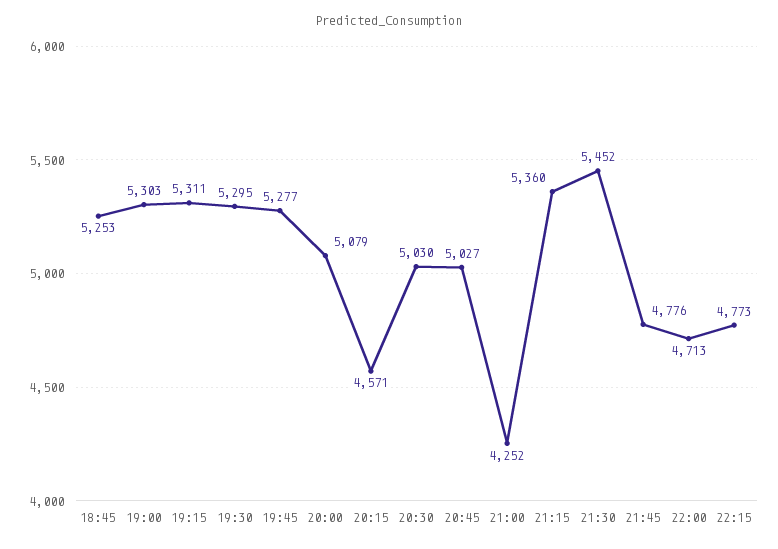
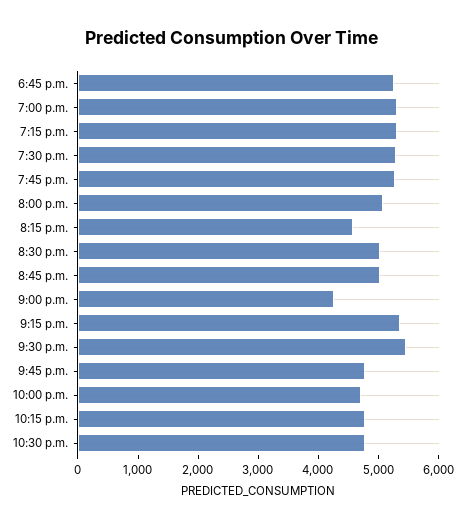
10:30 p.m.: none -> 4800

